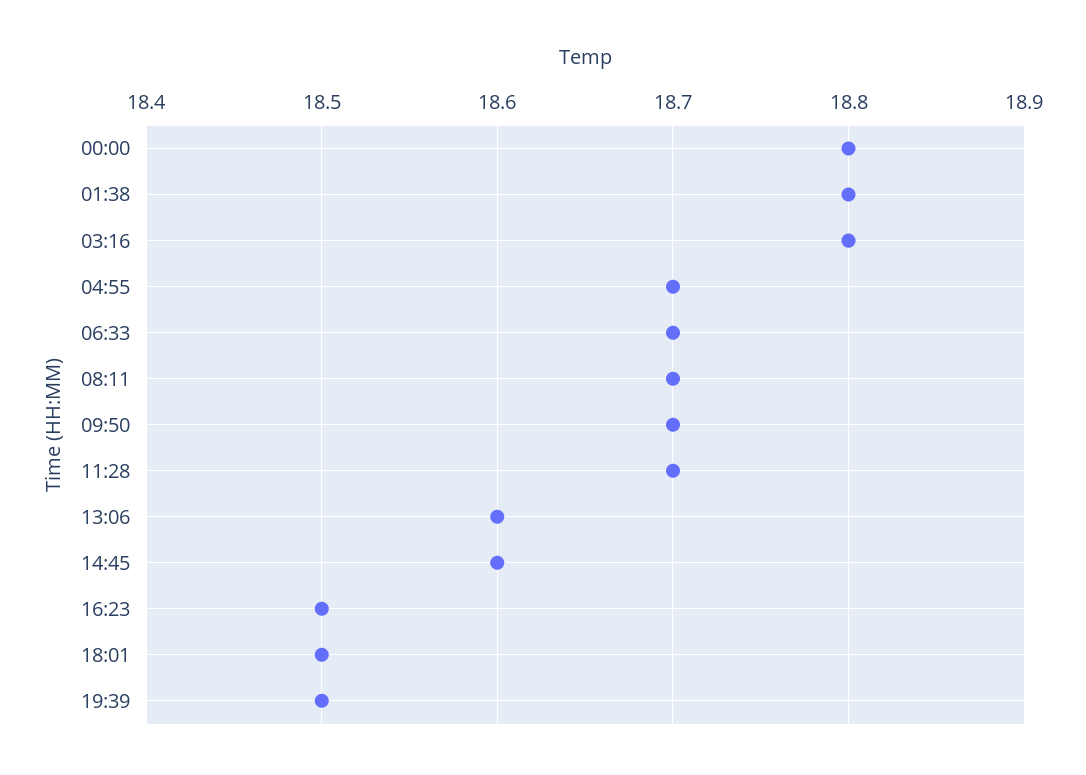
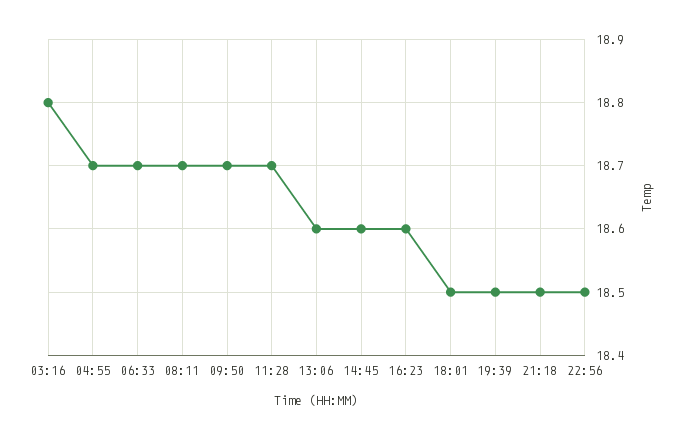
00:00: 18.8 -> none
01:38: 18.8 -> none
16:23: 18.5 -> 18.6
21:18: none -> 18.5
22:56: none -> 18.5

